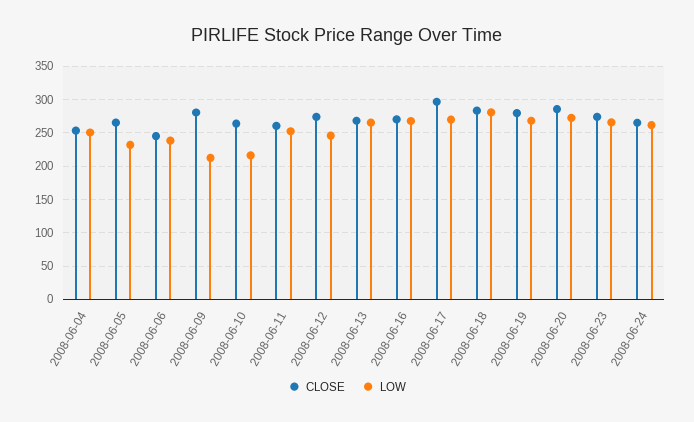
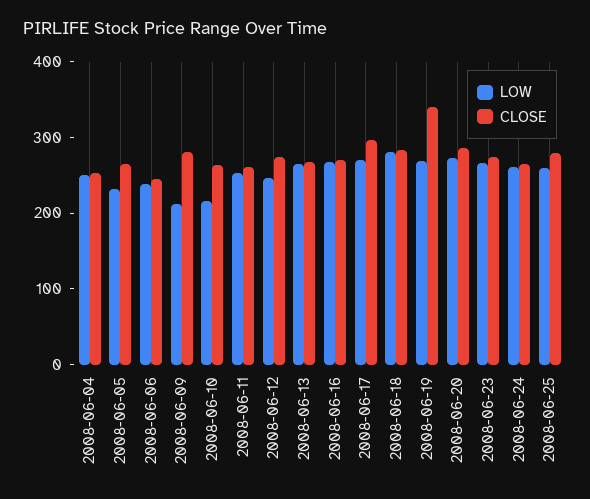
CLOSE, 2008-06-19: 280 -> 340
LOW, 2008-06-25: none -> 260
CLOSE, 2008-06-25: none -> 280

